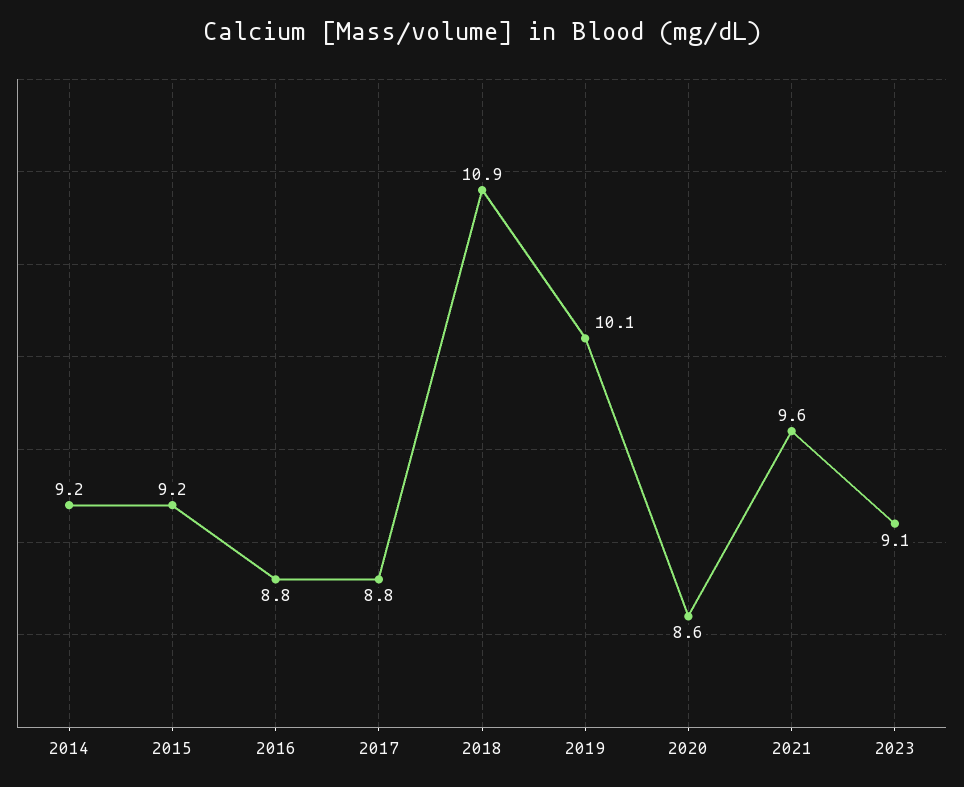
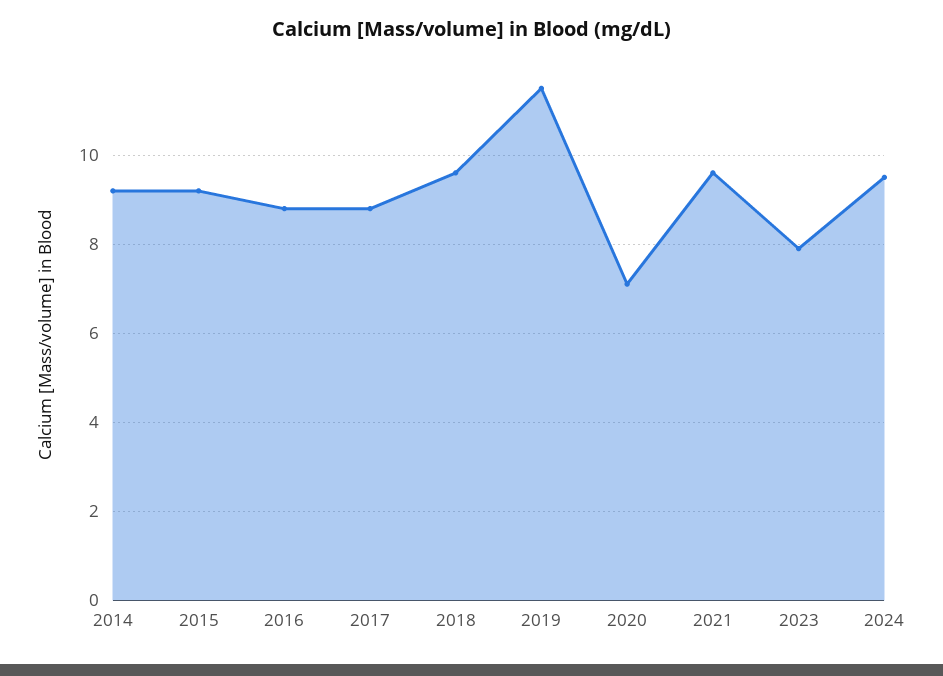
2018: 10.9 -> 9.5
2019: 10.1 -> 11.5
2020: 8.6 -> 7
2023: 9.1 -> 8
2024: none -> 9.5

